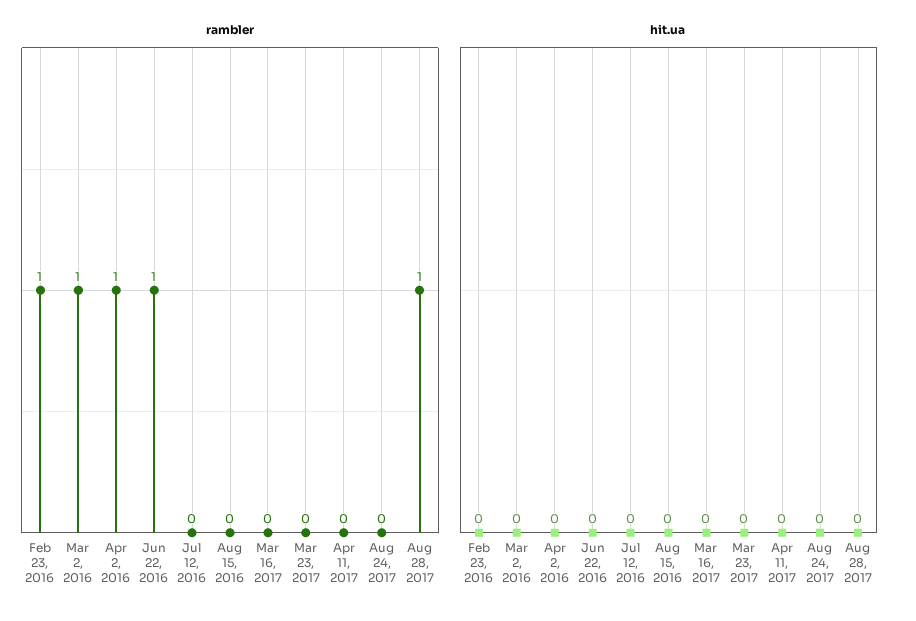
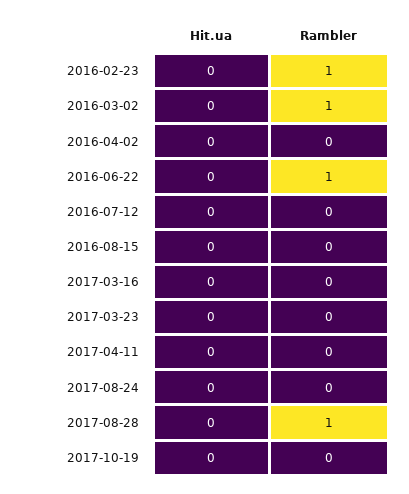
rambler, Apr 2, 2016: 1 -> 0
hit.ua, 2017-10-19: none -> 0
rambler, 2017-10-19: none -> 0

